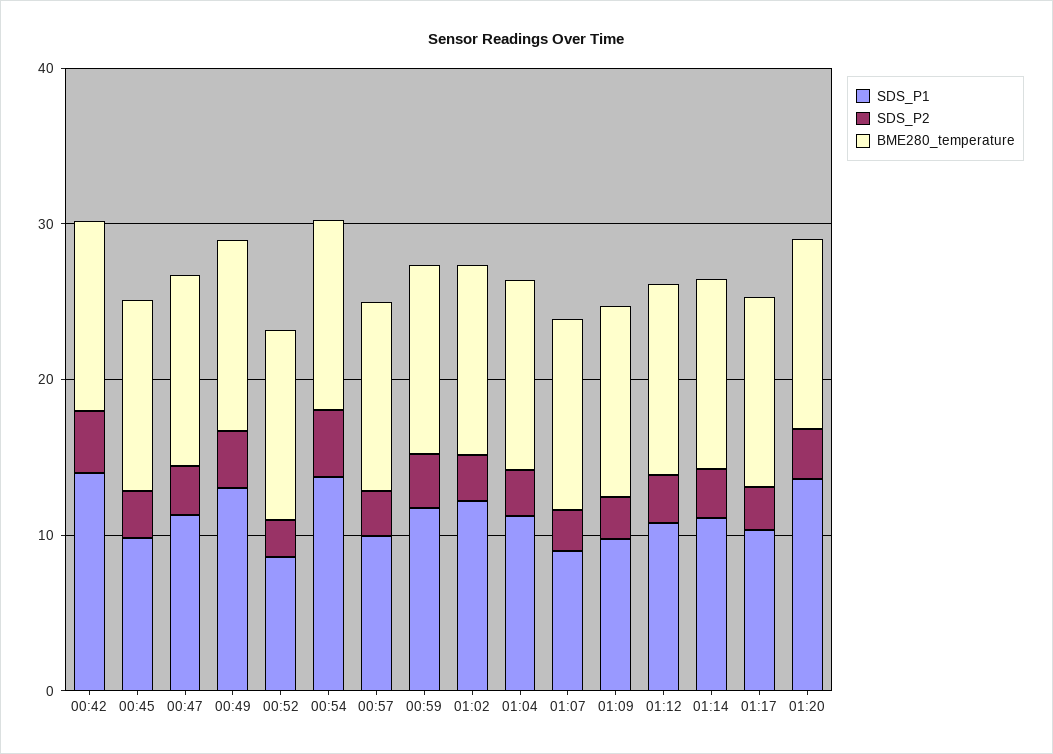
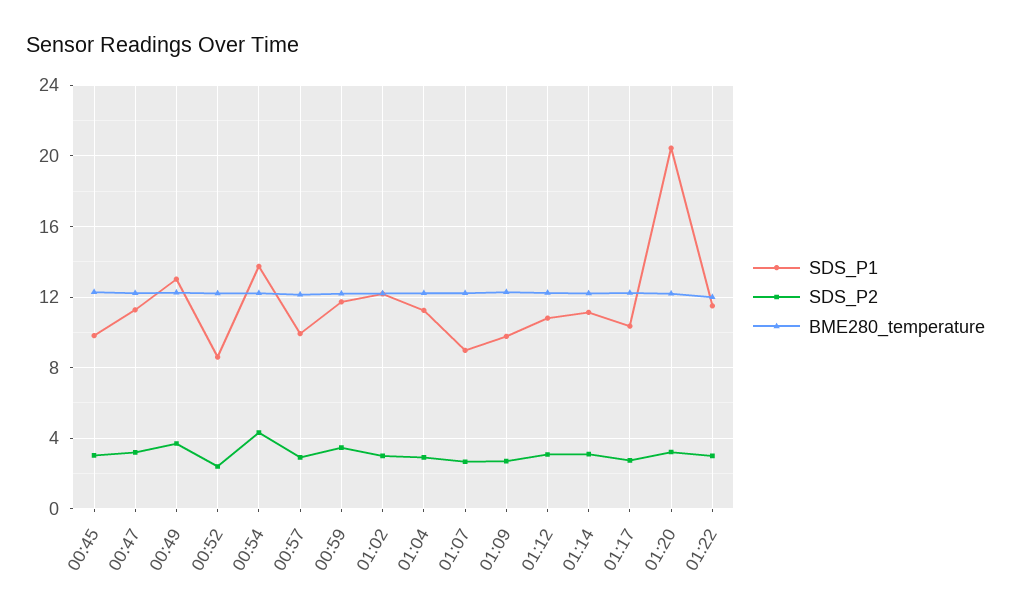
SDS_P1, 00:42: 14 -> none
SDS_P2, 00:42: 4 -> none
BME280_temperature, 00:42: 12 -> none
SDS_P1, 01:20: 14 -> 20.5
SDS_P1, 01:22: none -> 11.5
SDS_P2, 01:22: none -> 3
BME280_temperature, 01:22: none -> 12

